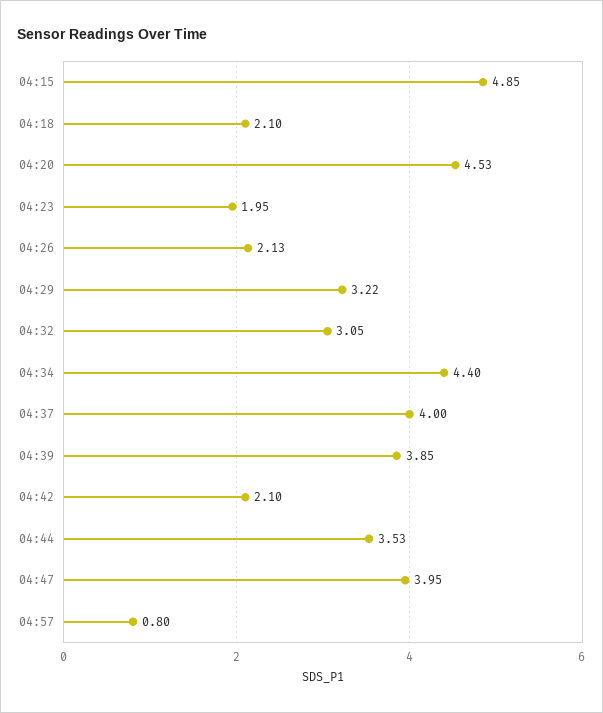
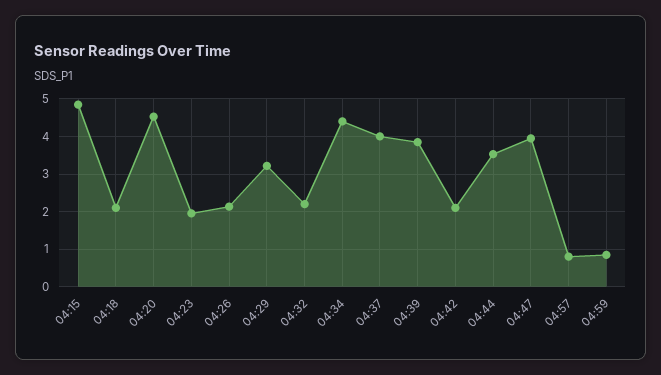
04:32: 3.05 -> 2.2
04:59: none -> 0.8

